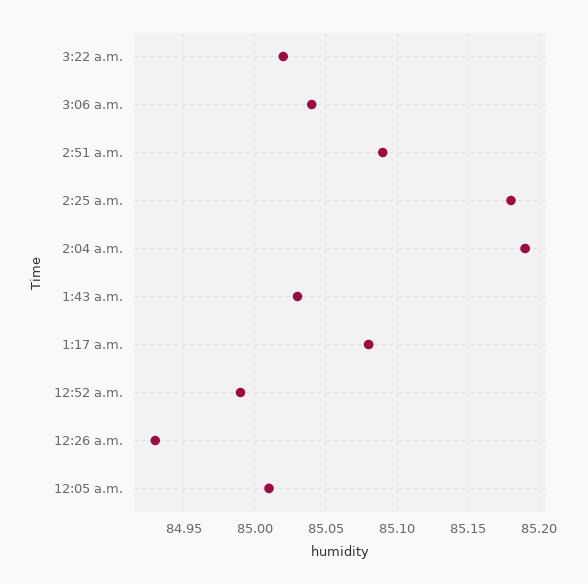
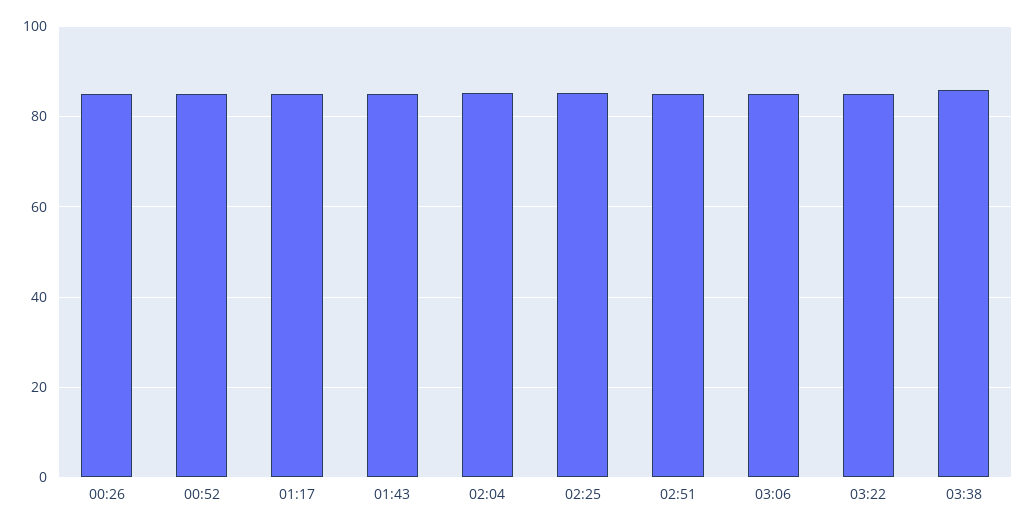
12:05 a.m.: 85.01 -> none
03:38: none -> 86

